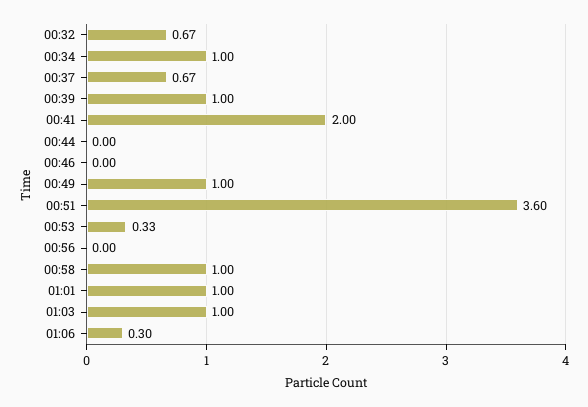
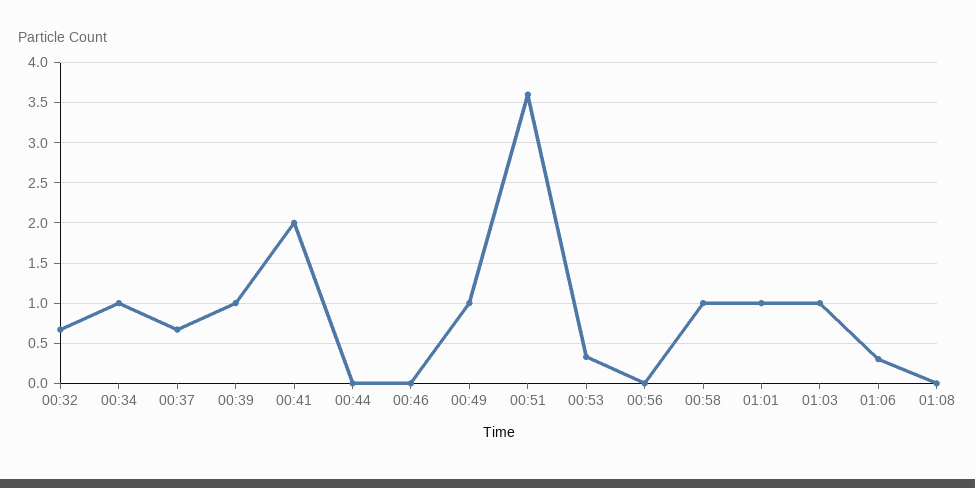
01:08: none -> 0

